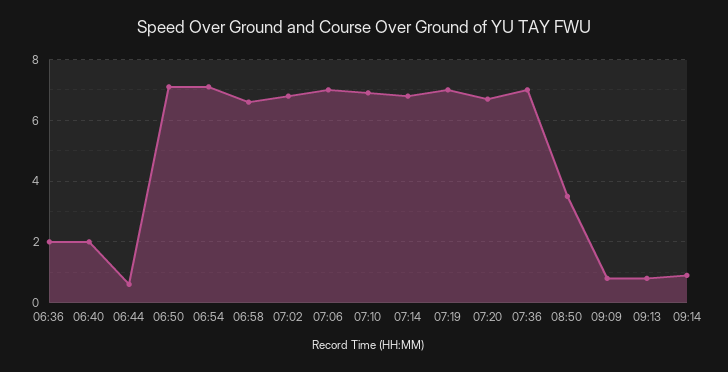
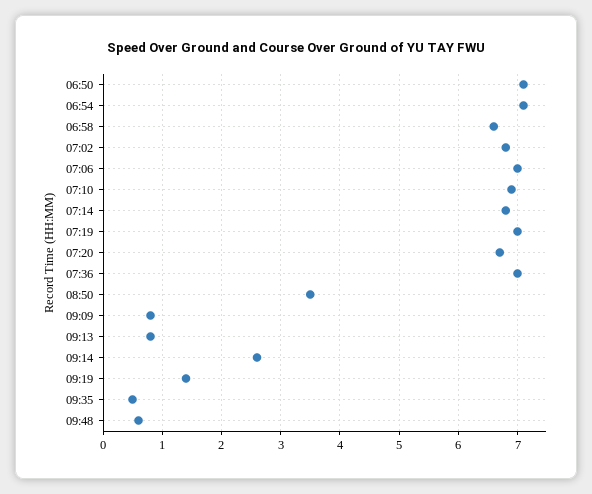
06:36: 2 -> none
06:40: 2 -> none
06:44: 0.5 -> none
09:14: 1 -> 2.5
09:19: none -> 1.5
09:35: none -> 0.5
09:48: none -> 0.5

